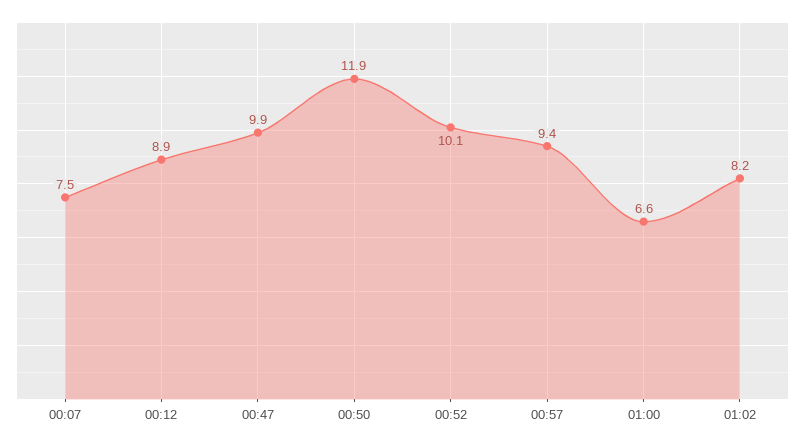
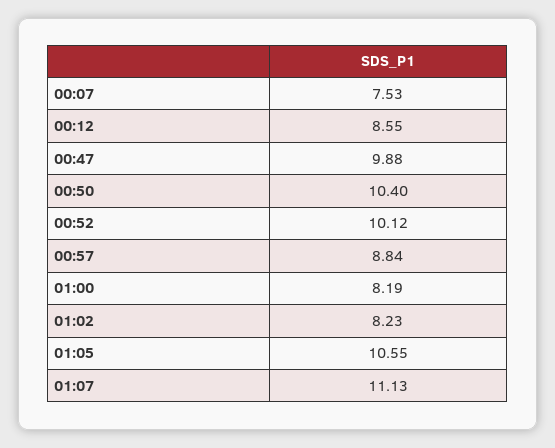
00:12: 8.9 -> 8.55
00:50: 11.9 -> 10.4
00:57: 9.4 -> 8.84
01:00: 6.6 -> 8.19
01:05: none -> 10.55
01:07: none -> 11.13

